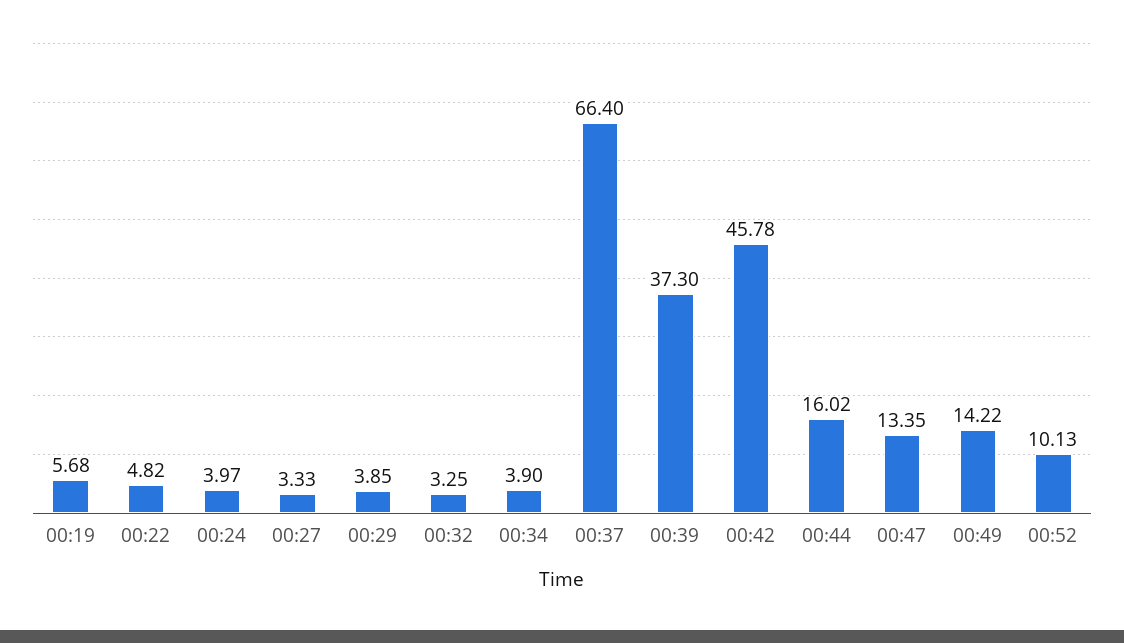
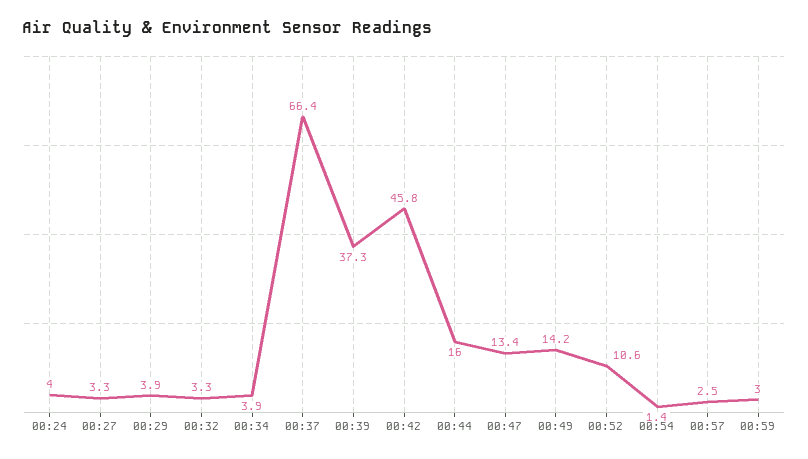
00:19: 5.68 -> none
00:22: 4.82 -> none
00:52: 10.13 -> 10.6
00:54: none -> 1.4
00:57: none -> 2.5
00:59: none -> 3

